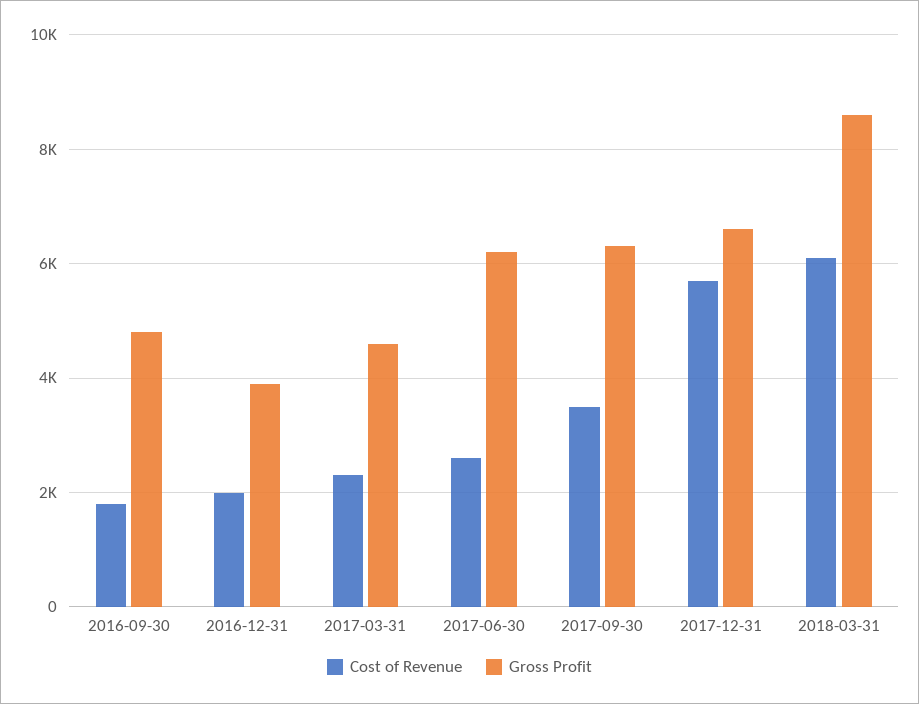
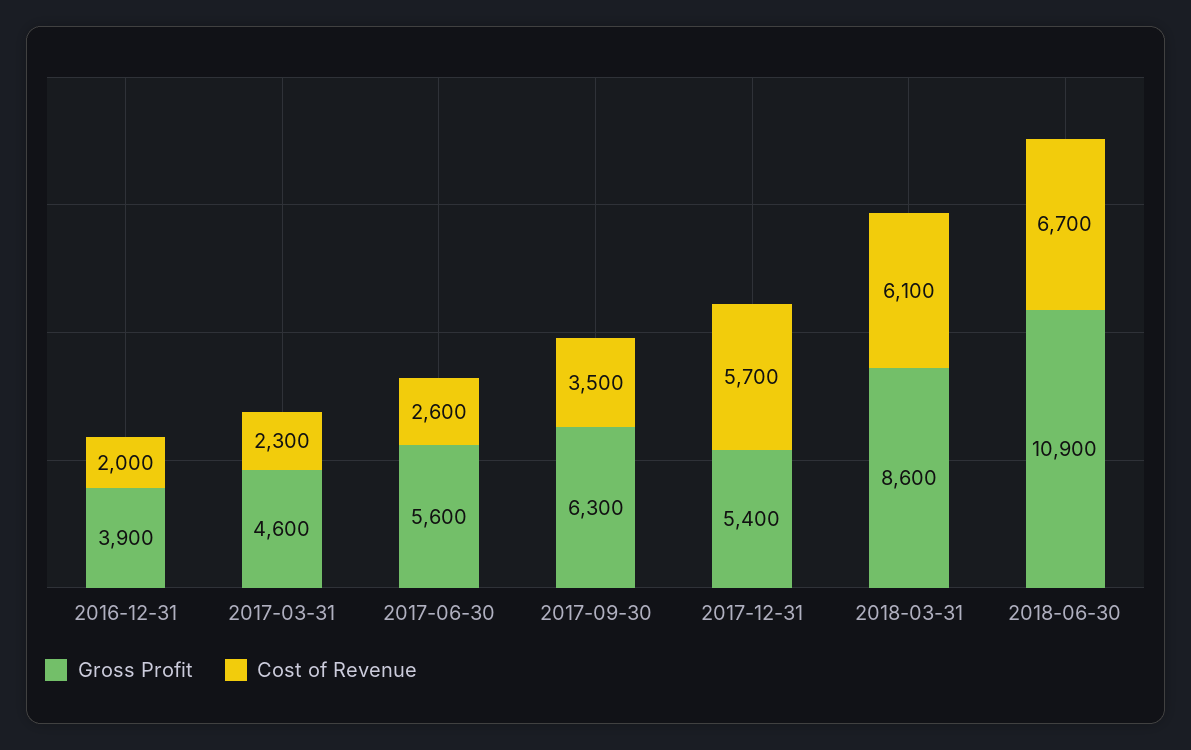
Cost of Revenue, 2016-09-30: 1800 -> none
Gross Profit, 2016-09-30: 4800 -> none
Gross Profit, 2017-06-30: 6200 -> 5600
Gross Profit, 2017-12-31: 6600 -> 5400
Gross Profit, 2018-06-30: none -> 10900
Cost of Revenue, 2018-06-30: none -> 6700

